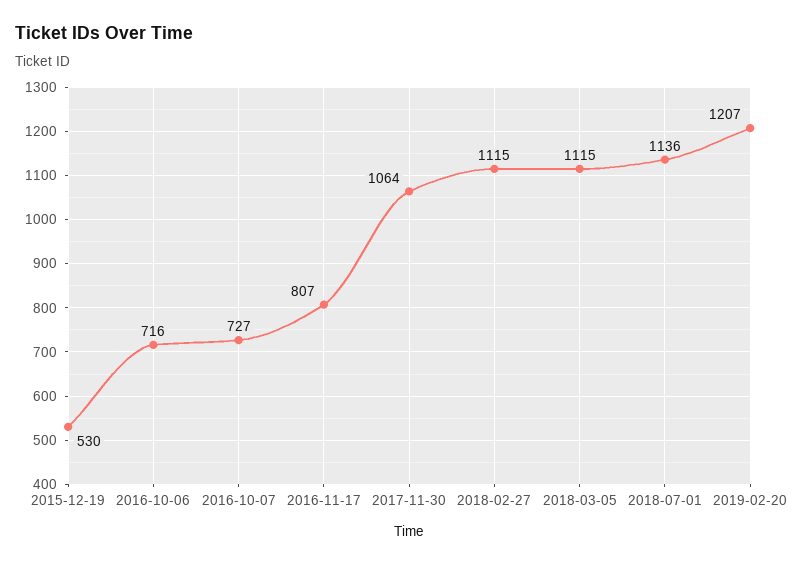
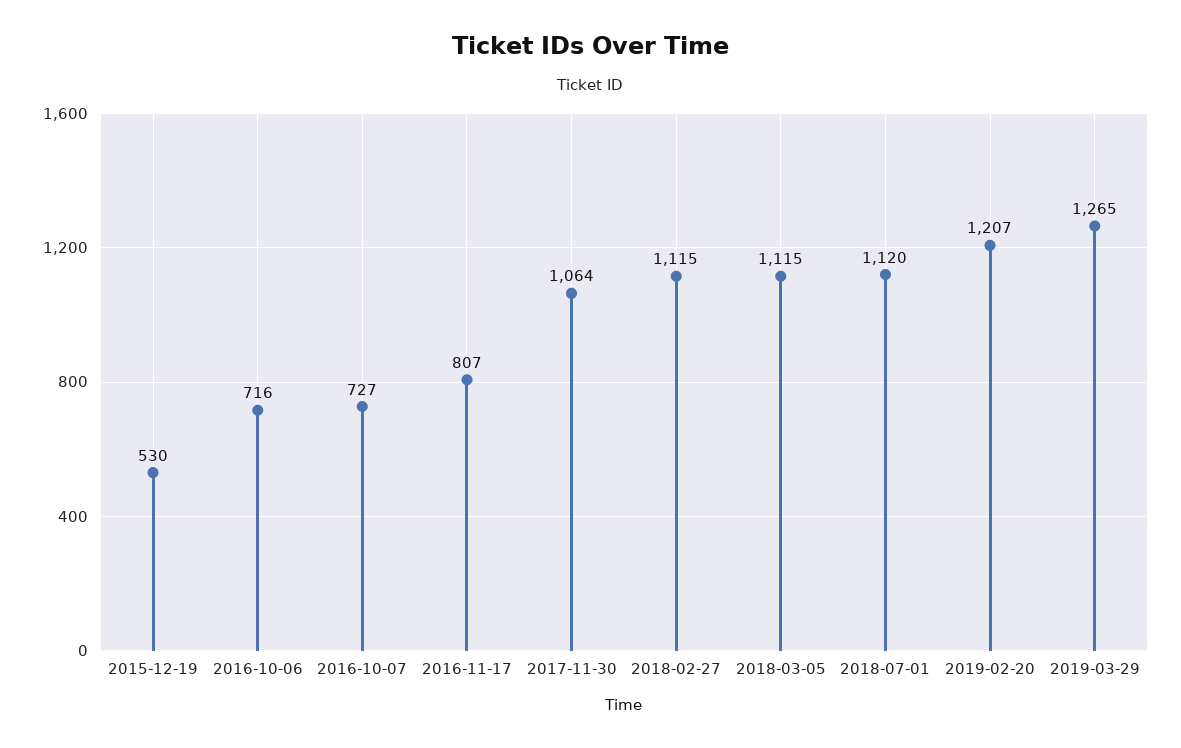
2018-07-01: 1136 -> 1120
2019-03-29: none -> 1265

